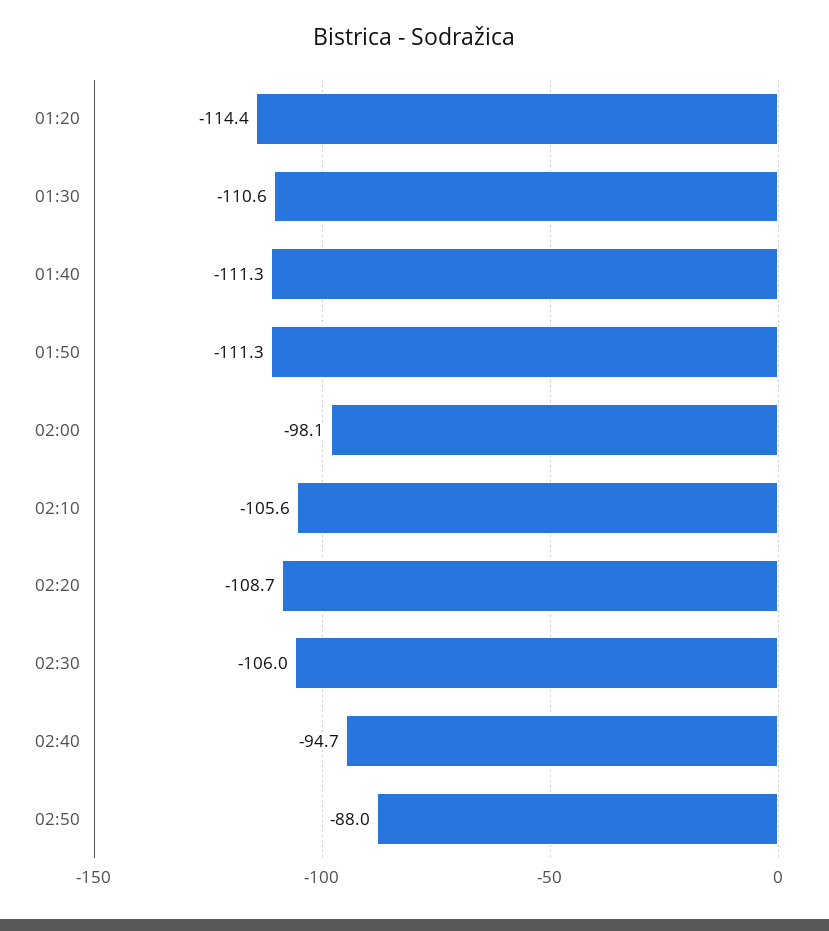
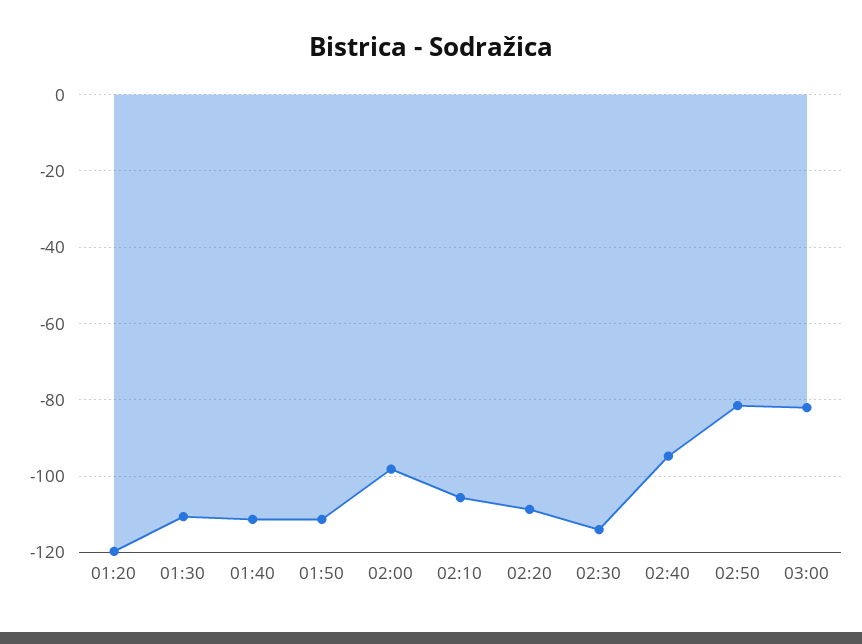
01:20: -114.4 -> -120
02:30: -106 -> -114
02:50: -88 -> -82
03:00: none -> -82

